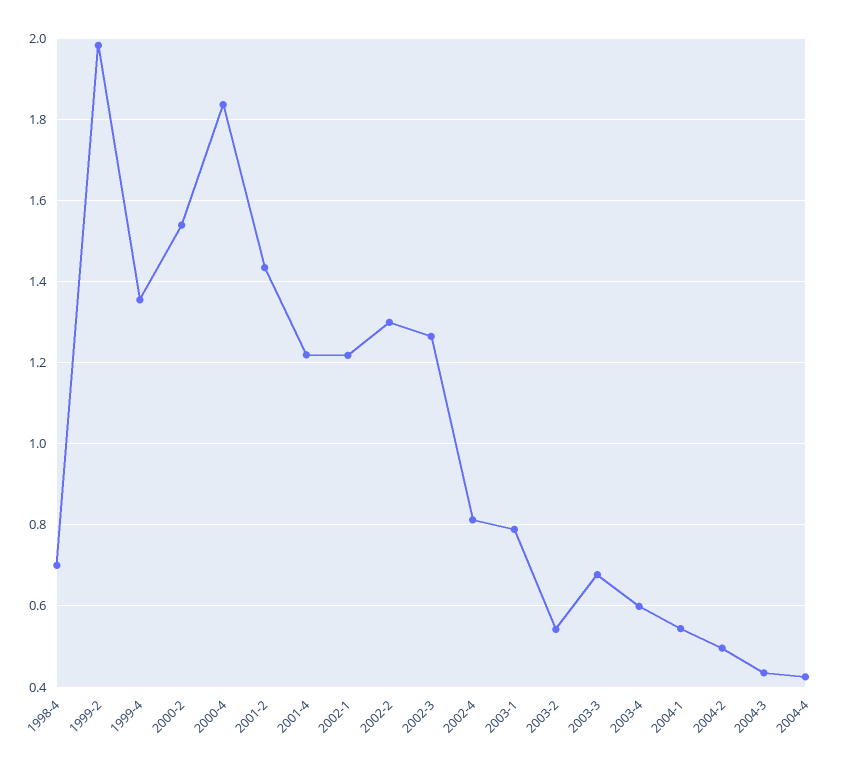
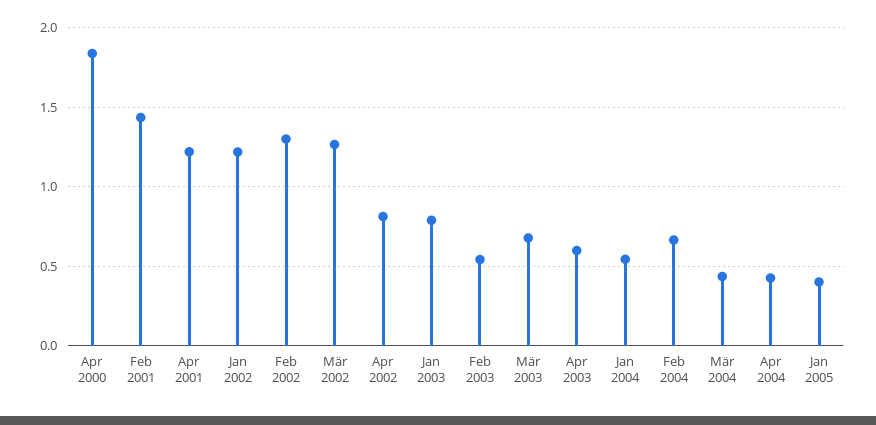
1998-4: 0.7 -> none
1999-2: 1.98 -> none
1999-4: 1.36 -> none
2000-2: 1.54 -> none
2004-2: 0.5 -> 0.65
Jan 2005: none -> 0.4

